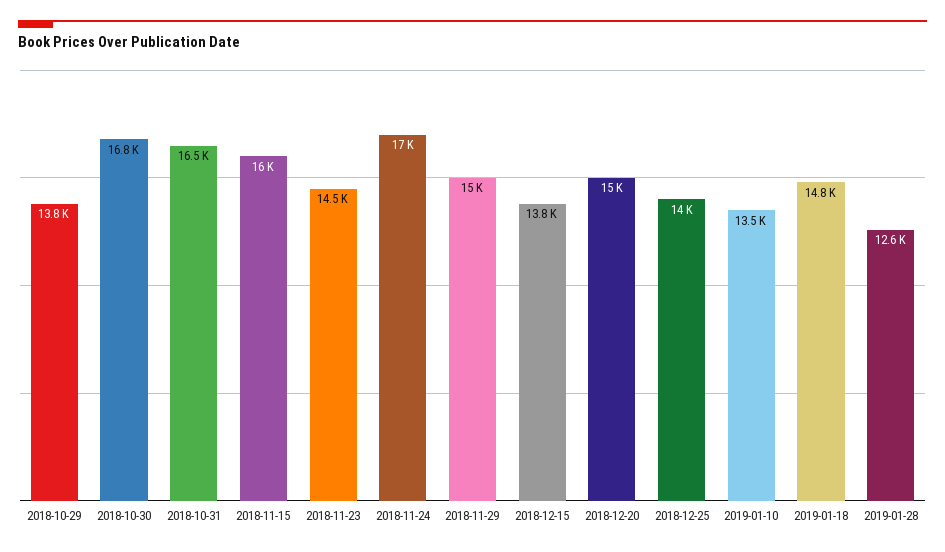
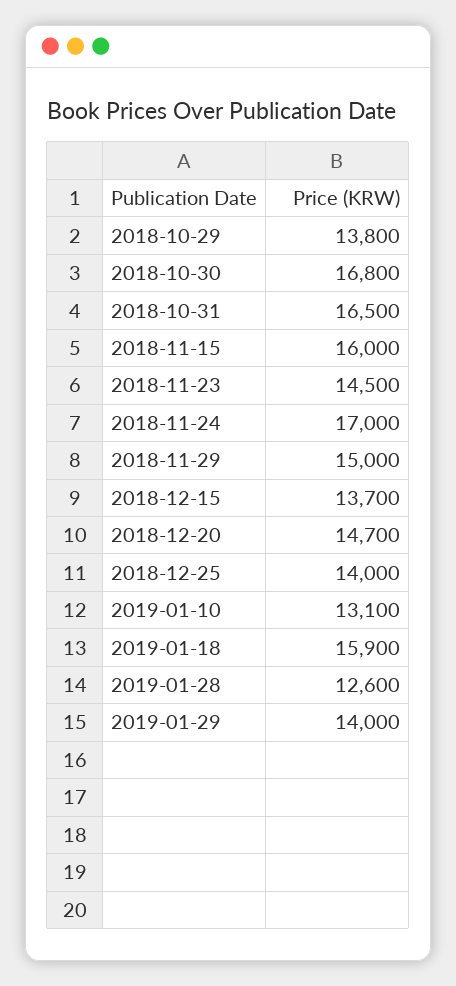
2018-12-15: 13800 -> 13700
2018-12-20: 15000 -> 14700
2019-01-10: 13500 -> 13100
2019-01-18: 14800 -> 15900
2019-01-29: none -> 14000

